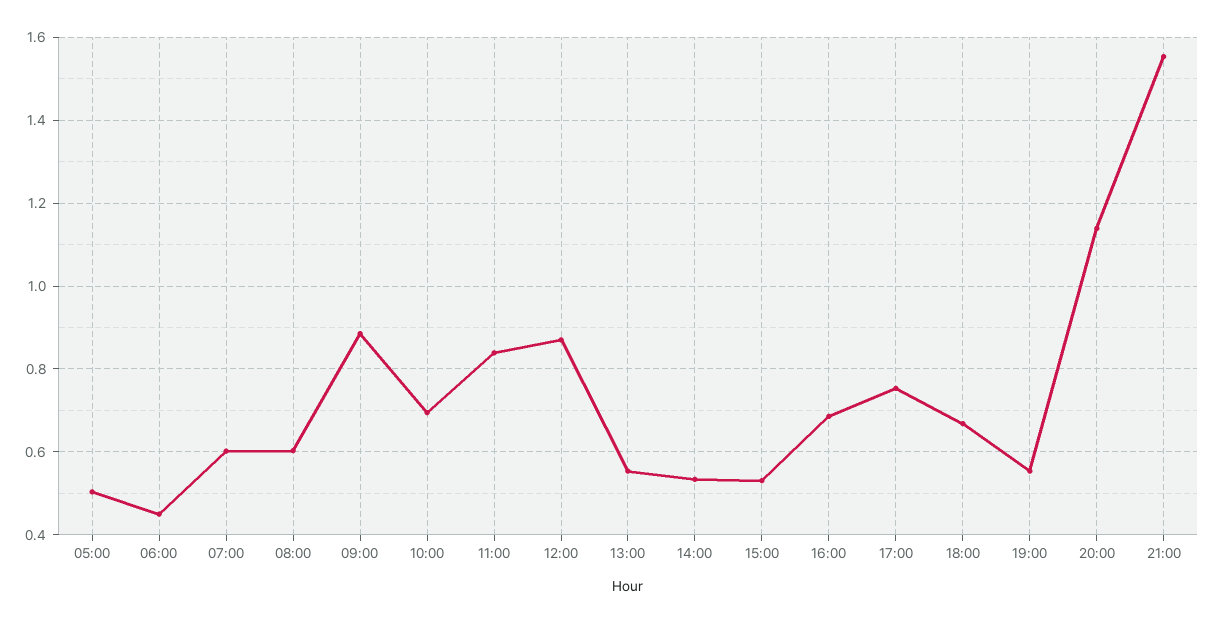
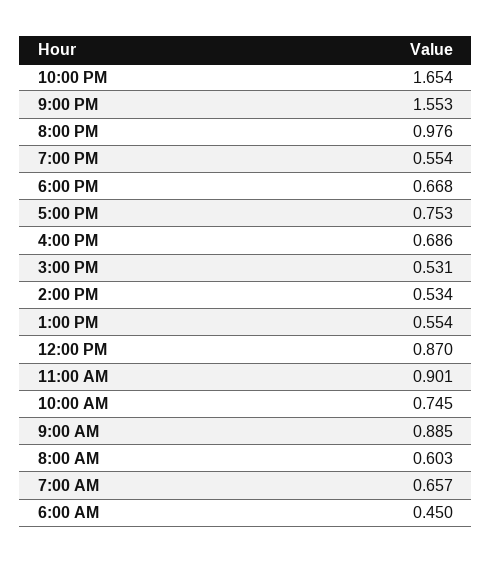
05:00: 0.5 -> none
07:00: 0.6 -> 0.657
10:00: 0.7 -> 0.745
11:00: 0.84 -> 0.901
20:00: 1.14 -> 0.976
10:00 PM: none -> 1.654

